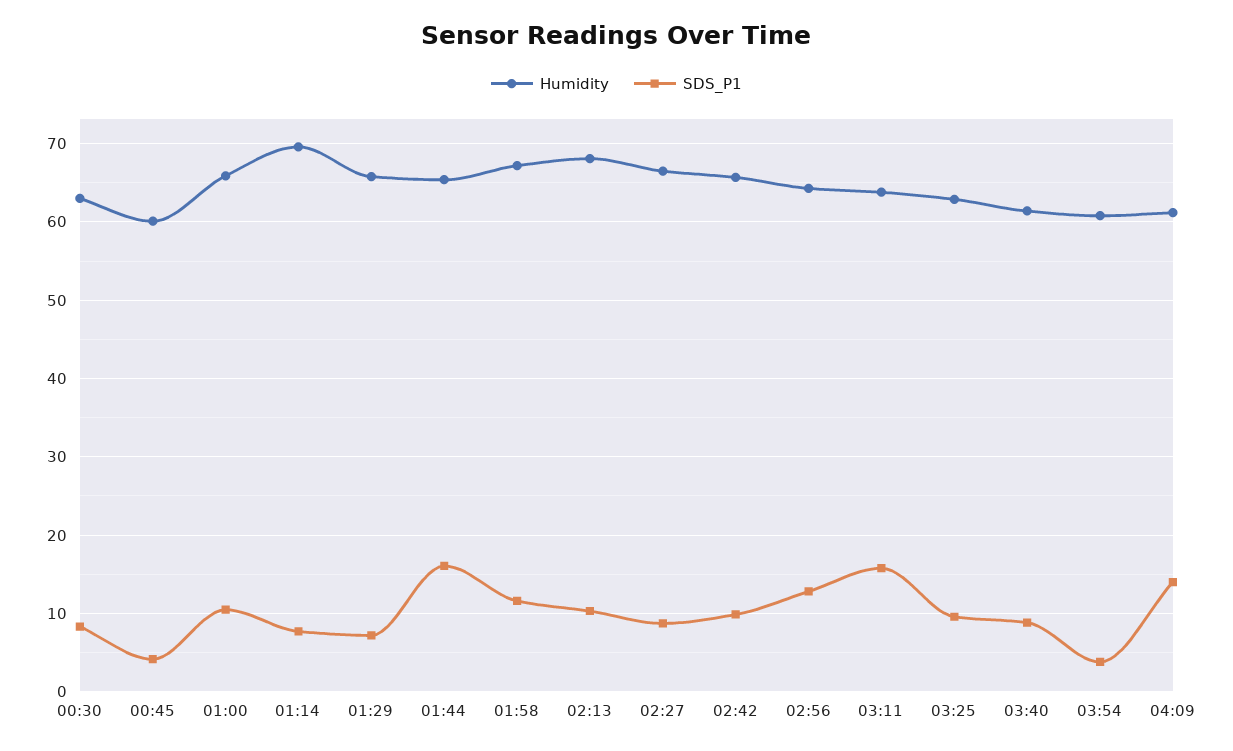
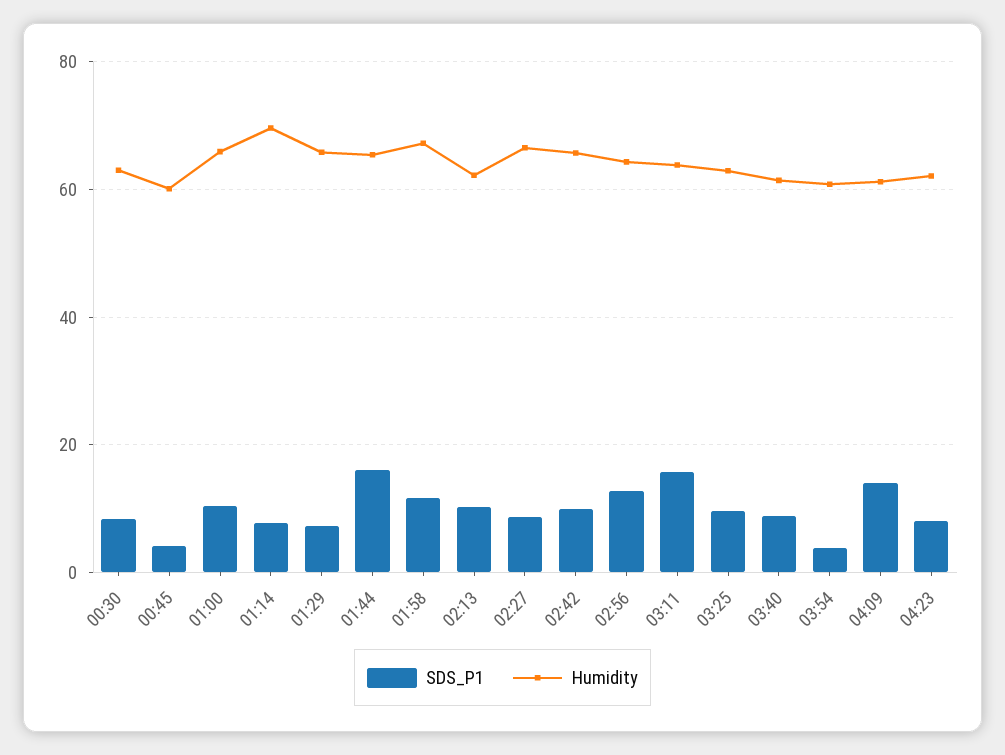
Humidity, 02:13: 68 -> 62
SDS_P1, 04:23: none -> 8
Humidity, 04:23: none -> 62

